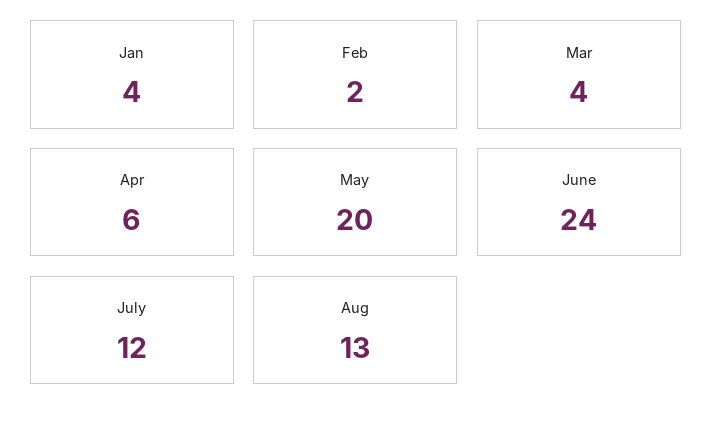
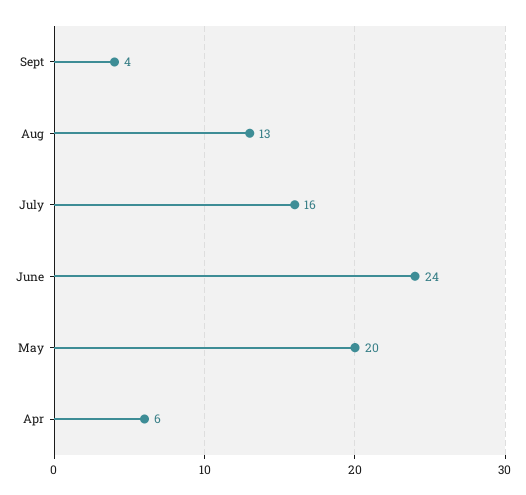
Jan: 4 -> none
Feb: 2 -> none
Mar: 4 -> none
July: 12 -> 16
Sept: none -> 4

